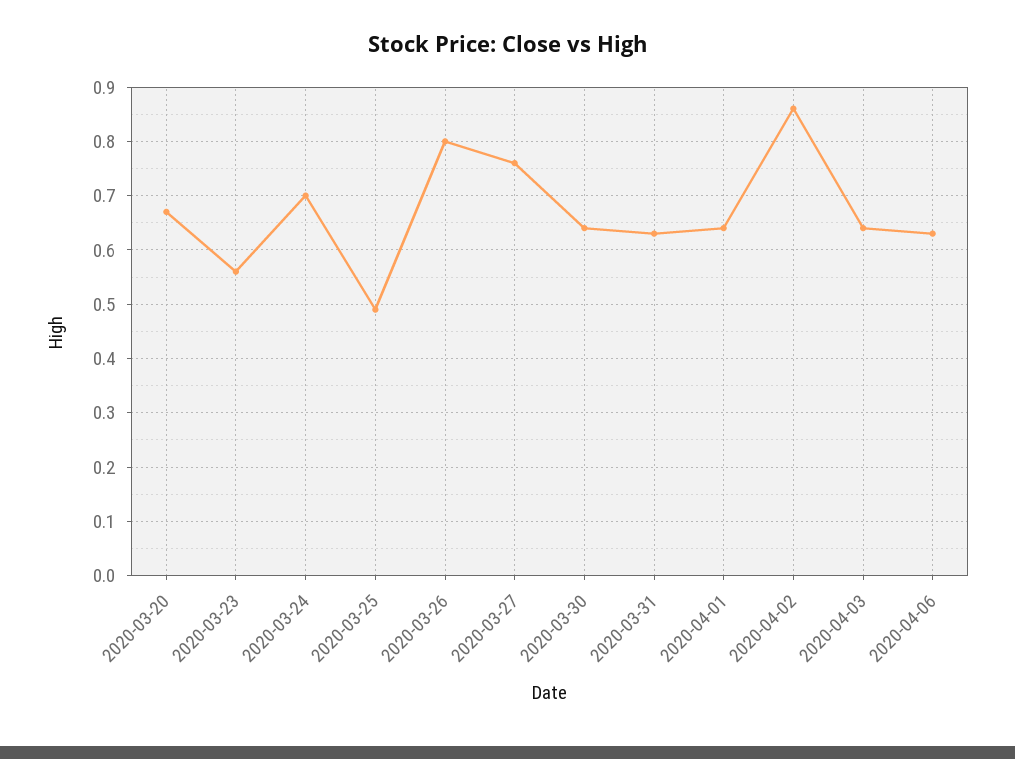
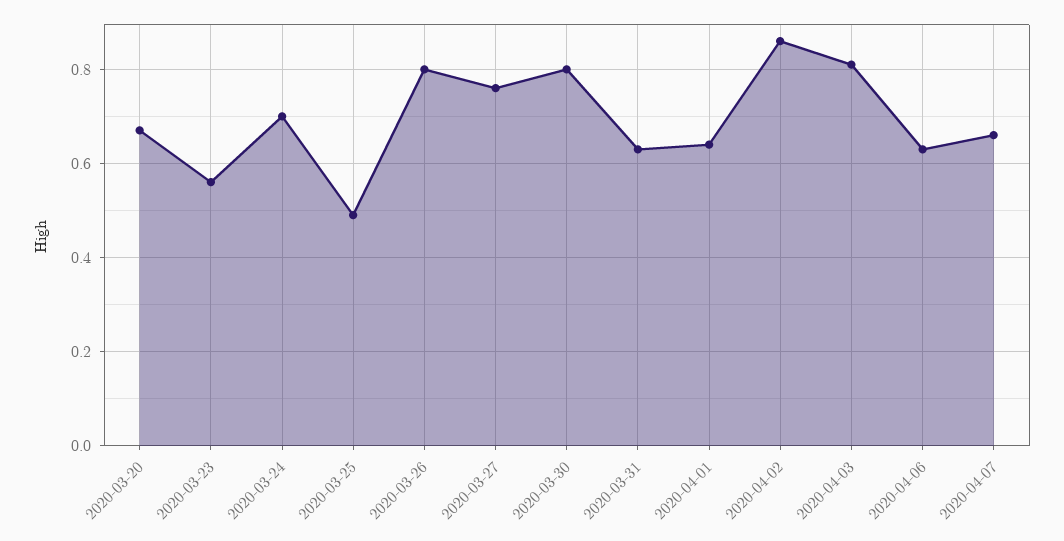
2020-03-30: 0.65 -> 0.8
2020-04-03: 0.65 -> 0.8
2020-04-07: none -> 0.65

